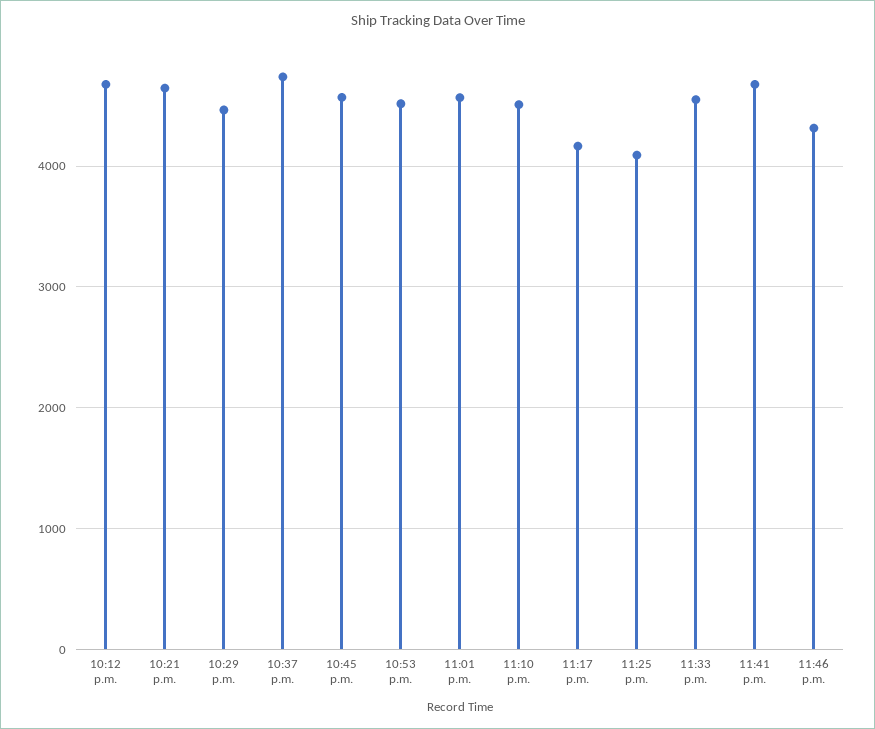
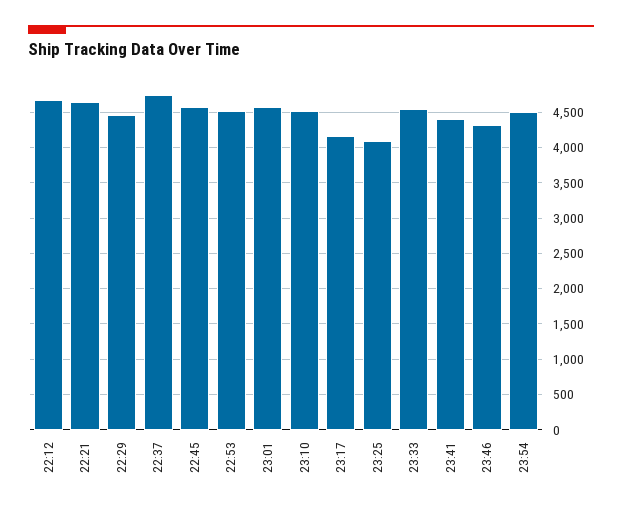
11:41 p.m.: 4700 -> 4400
23:54: none -> 4500

